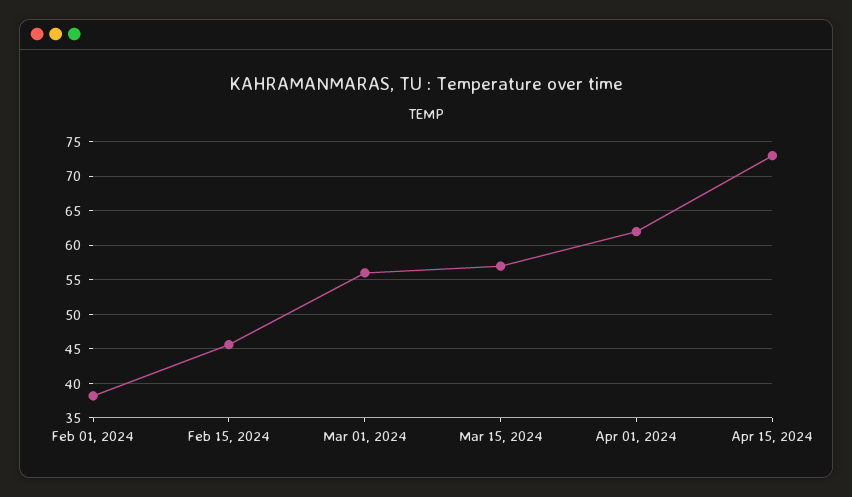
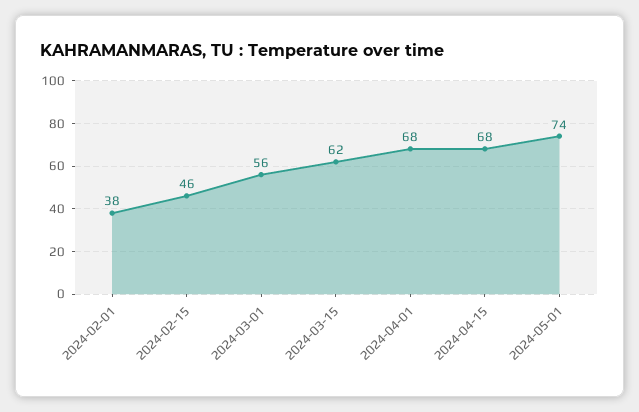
Mar 15, 2024: 57 -> 62
Apr 01, 2024: 62 -> 68
Apr 15, 2024: 73 -> 68
2024-05-01: none -> 74

